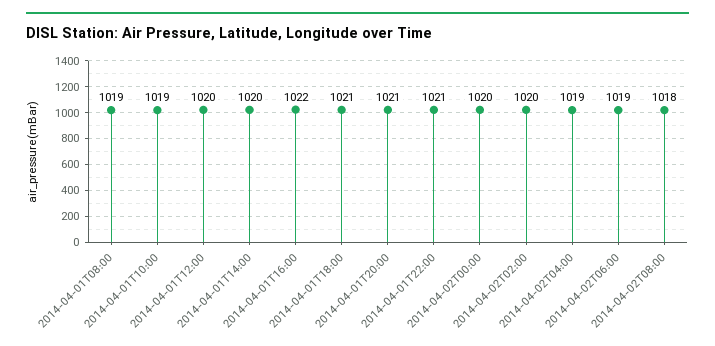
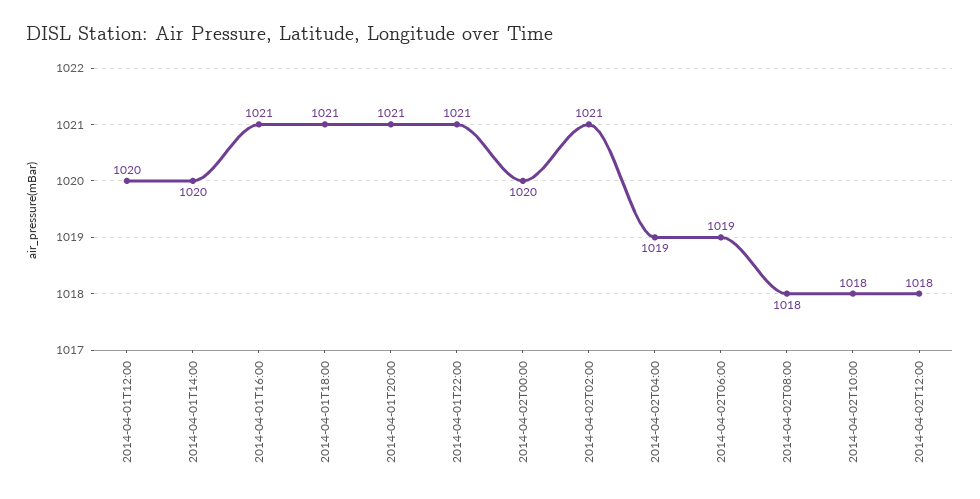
2014-04-01T08:00: 1019 -> none
2014-04-01T10:00: 1019 -> none
2014-04-01T16:00: 1022 -> 1021
2014-04-02T02:00: 1020 -> 1021
2014-04-02T10:00: none -> 1018
2014-04-02T12:00: none -> 1018

